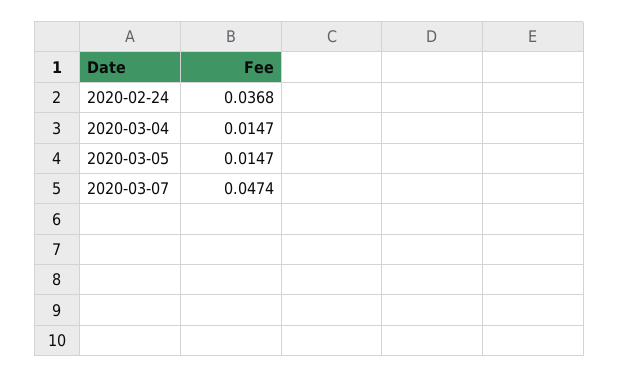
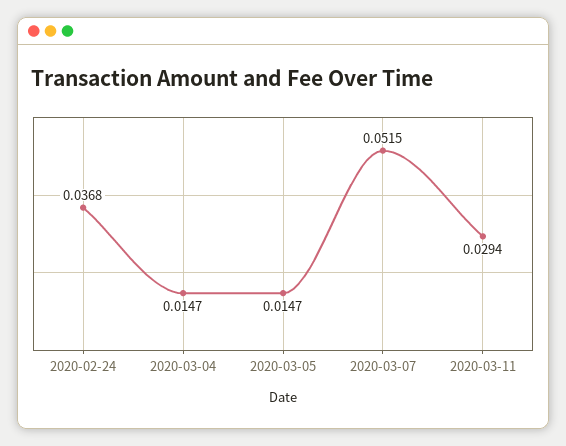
2020-03-07: 0.0474 -> 0.0515
2020-03-11: none -> 0.0294

